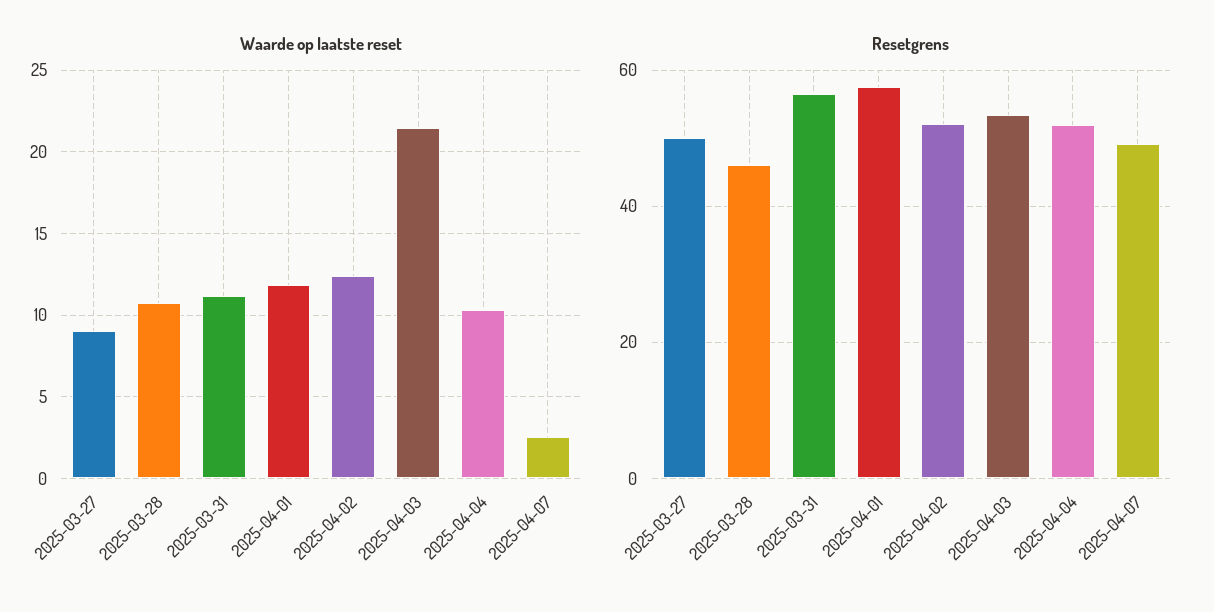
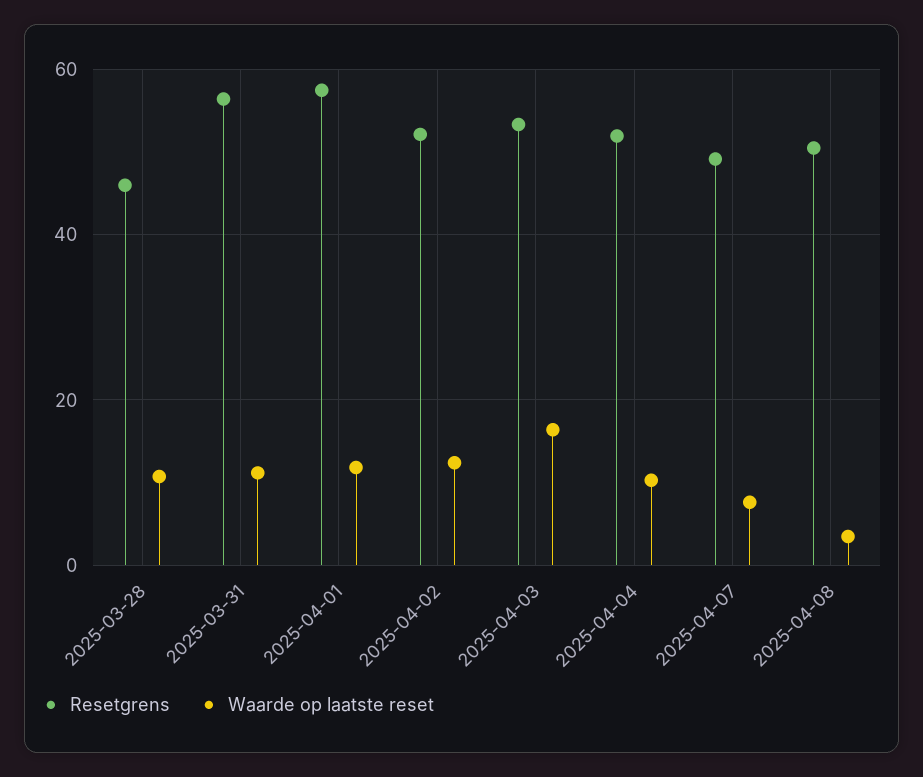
Waarde op laatste reset, 2025-03-27: 9 -> none
Waarde op laatste reset, 2025-04-03: 21.5 -> 16
Waarde op laatste reset, 2025-04-07: 2.5 -> 8
Resetgrens, 2025-03-27: 50 -> none
Resetgrens, 2025-04-08: none -> 50
Waarde op laatste reset, 2025-04-08: none -> 4

